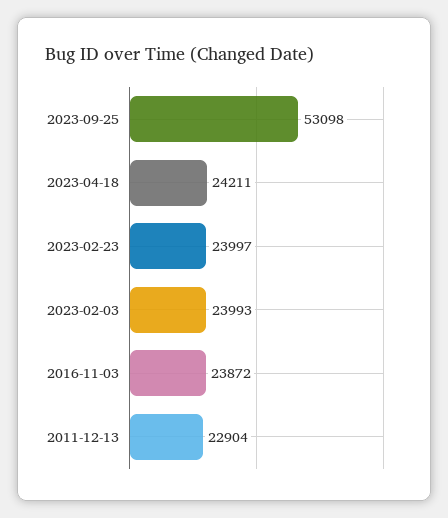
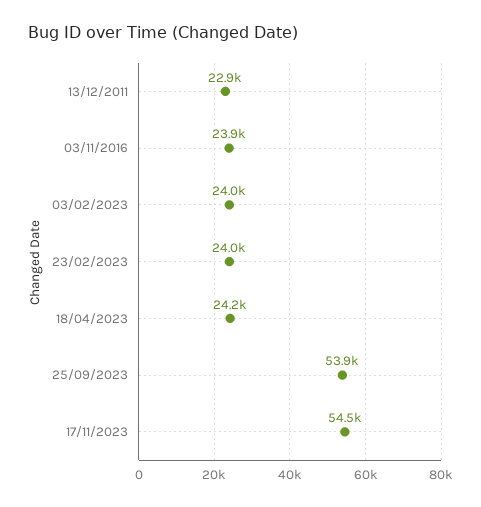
2023-09-25: 53098 -> 53900
17/11/2023: none -> 54500

